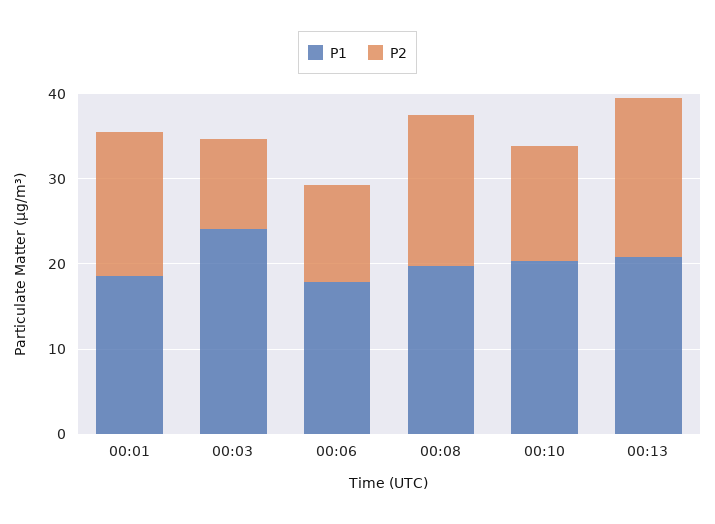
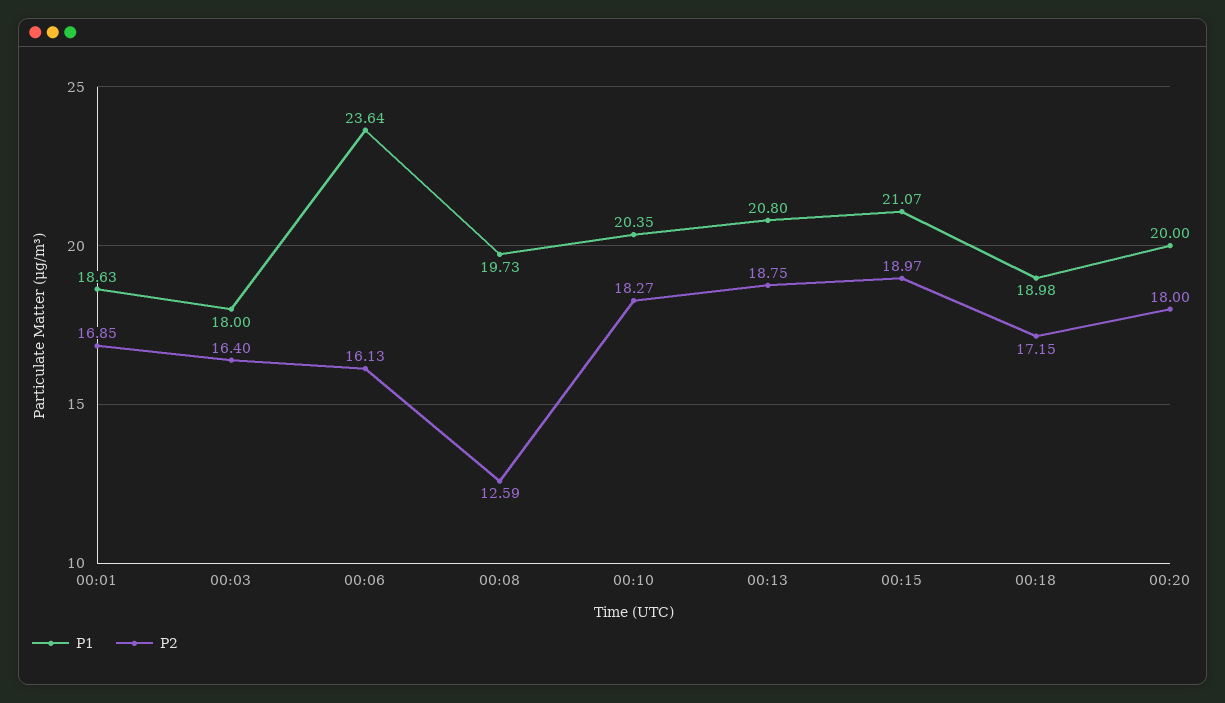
P1, 00:03: 24 -> 18
P2, 00:03: 10 -> 16.4
P1, 00:06: 18 -> 23.64
P2, 00:06: 12 -> 16.13
P2, 00:08: 18 -> 12.59
P2, 00:10: 14 -> 18.27
P1, 00:15: none -> 21.07
P2, 00:15: none -> 18.97
P1, 00:18: none -> 18.98
P2, 00:18: none -> 17.15
P1, 00:20: none -> 20
P2, 00:20: none -> 18

